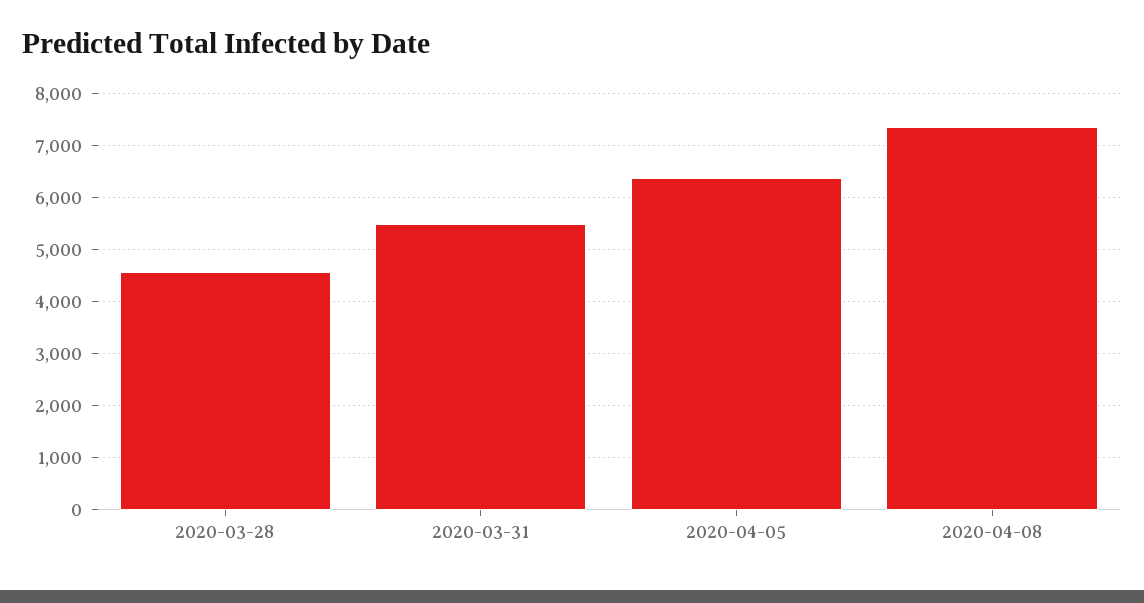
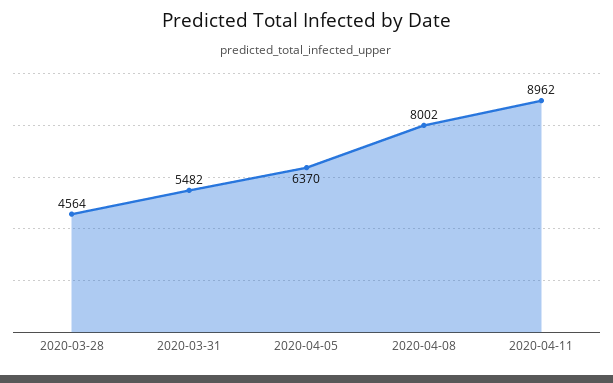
2020-04-08: 7400 -> 8002
2020-04-11: none -> 8962

